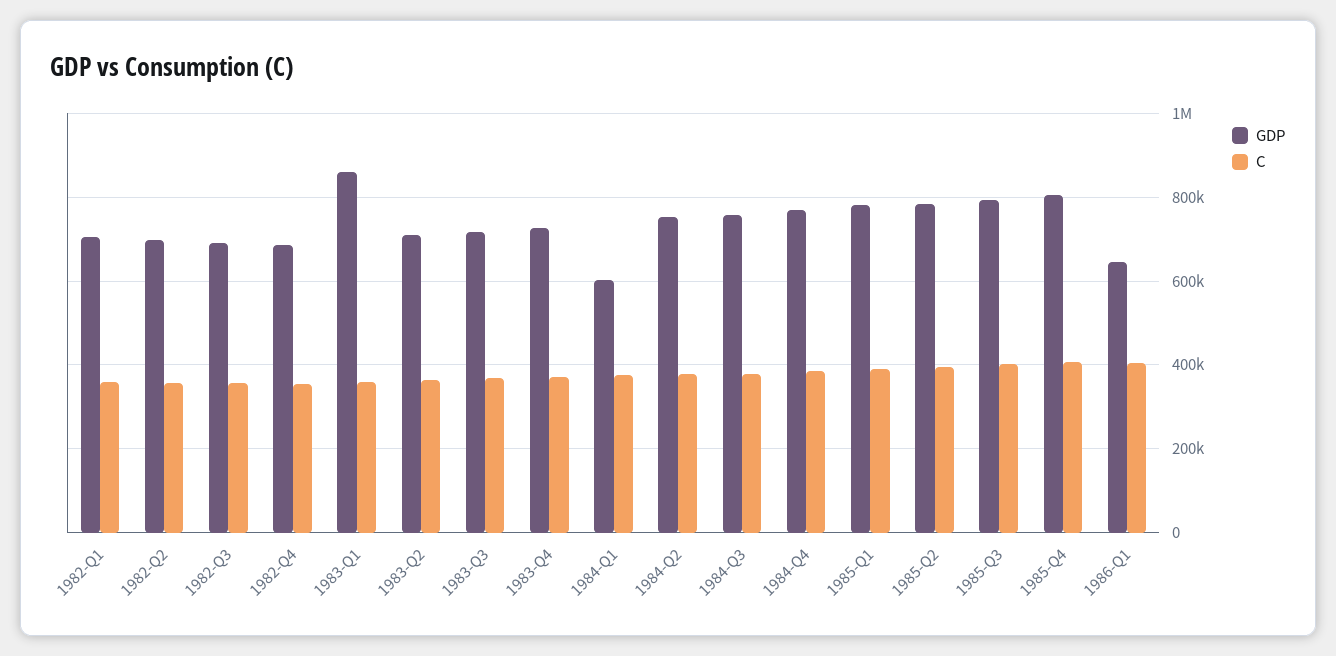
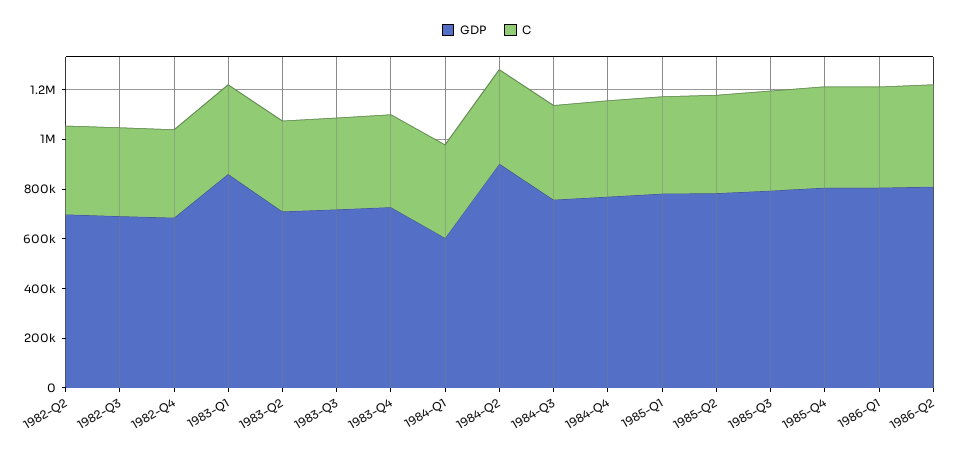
GDP, 1982-Q1: 700000 -> none
C, 1982-Q1: 360000 -> none
GDP, 1984-Q2: 760000 -> 900000
GDP, 1986-Q1: 640000 -> 800000
GDP, 1986-Q2: none -> 800000
C, 1986-Q2: none -> 400000

